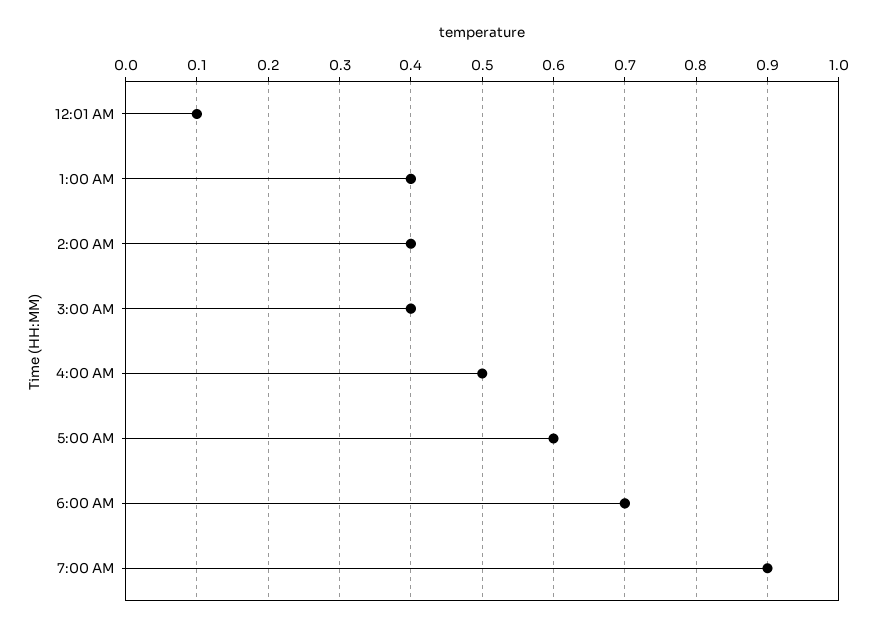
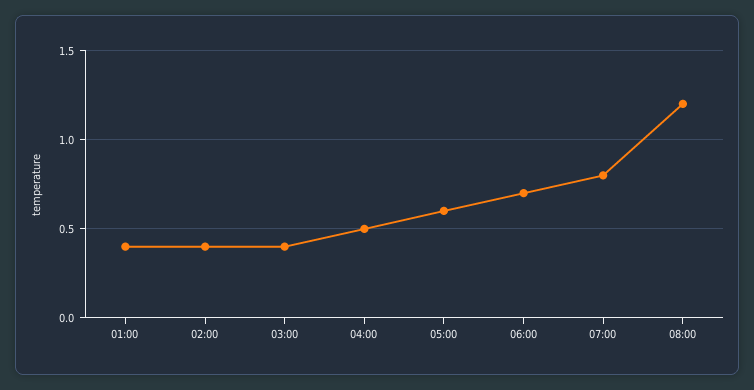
12:01 AM: 0.1 -> none
7:00 AM: 0.9 -> 0.8
08:00: none -> 1.2

